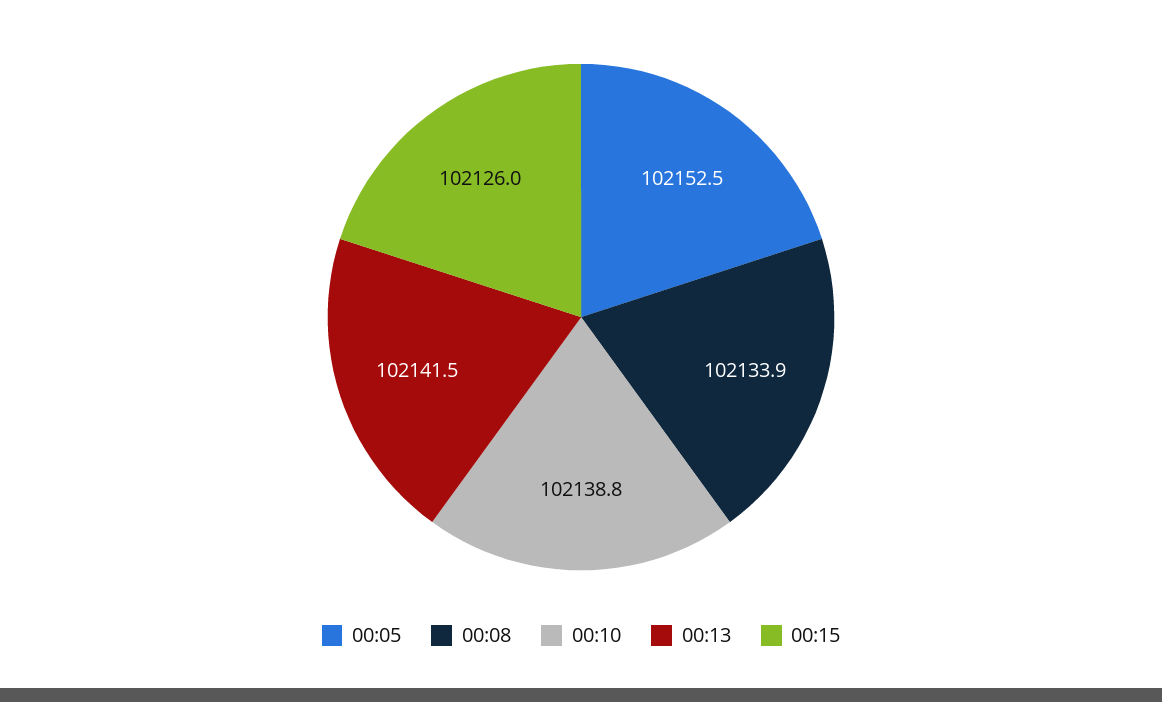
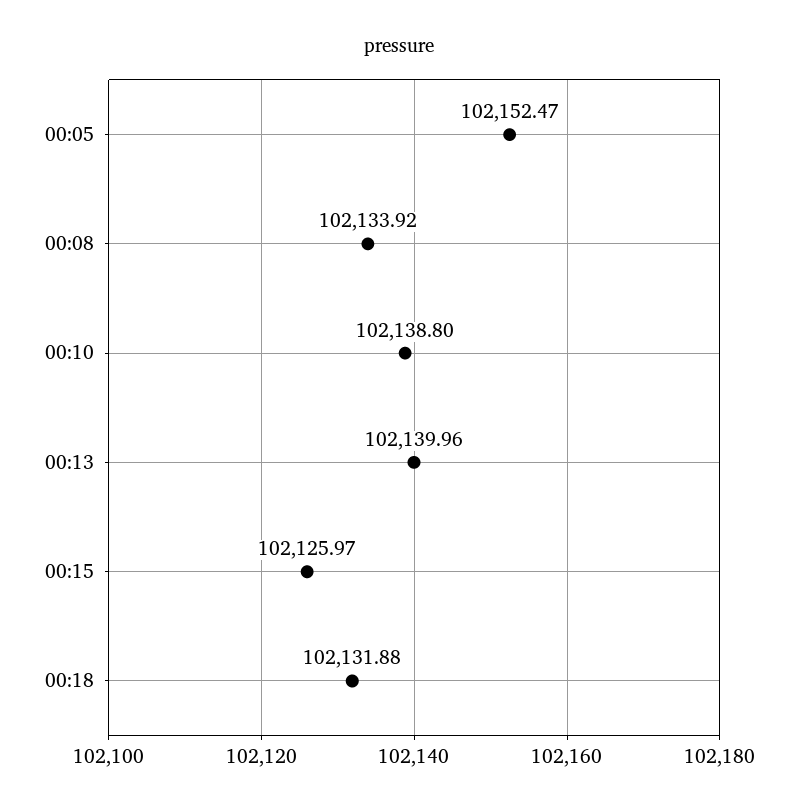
00:13: 102141.5 -> 102139.96
00:18: none -> 102131.88

